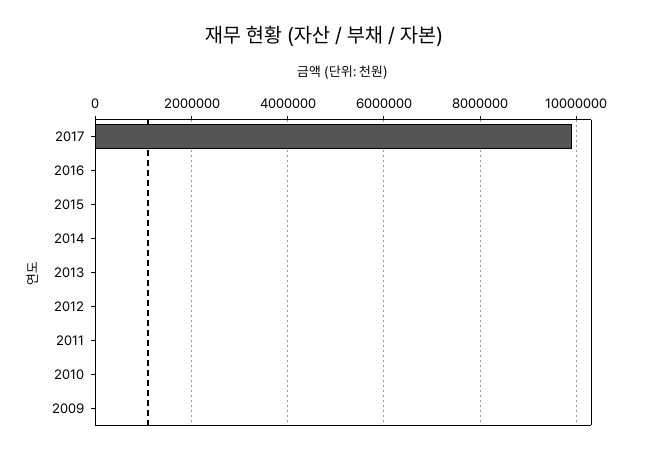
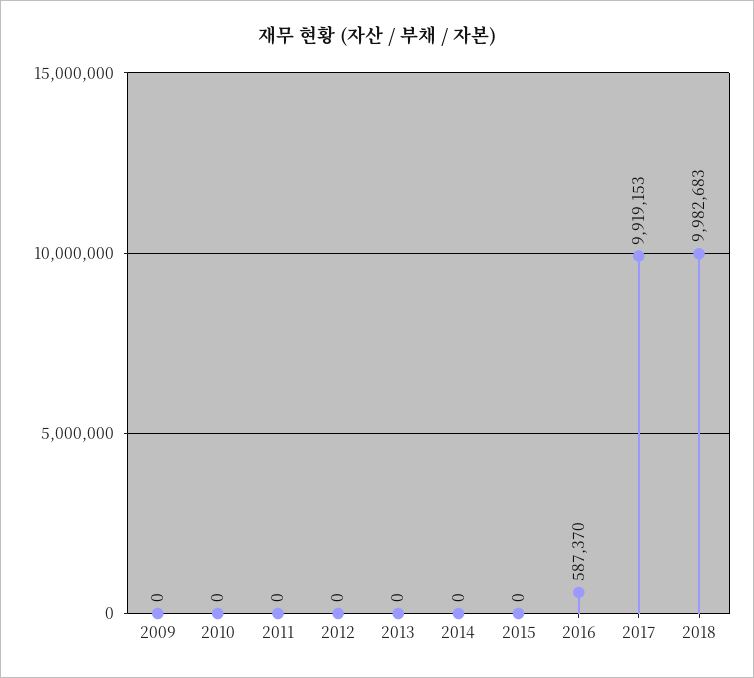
2016: 0 -> 587370
2018: none -> 9982683

